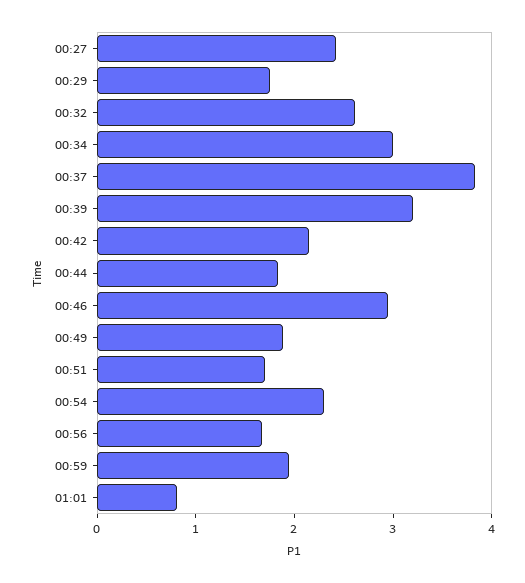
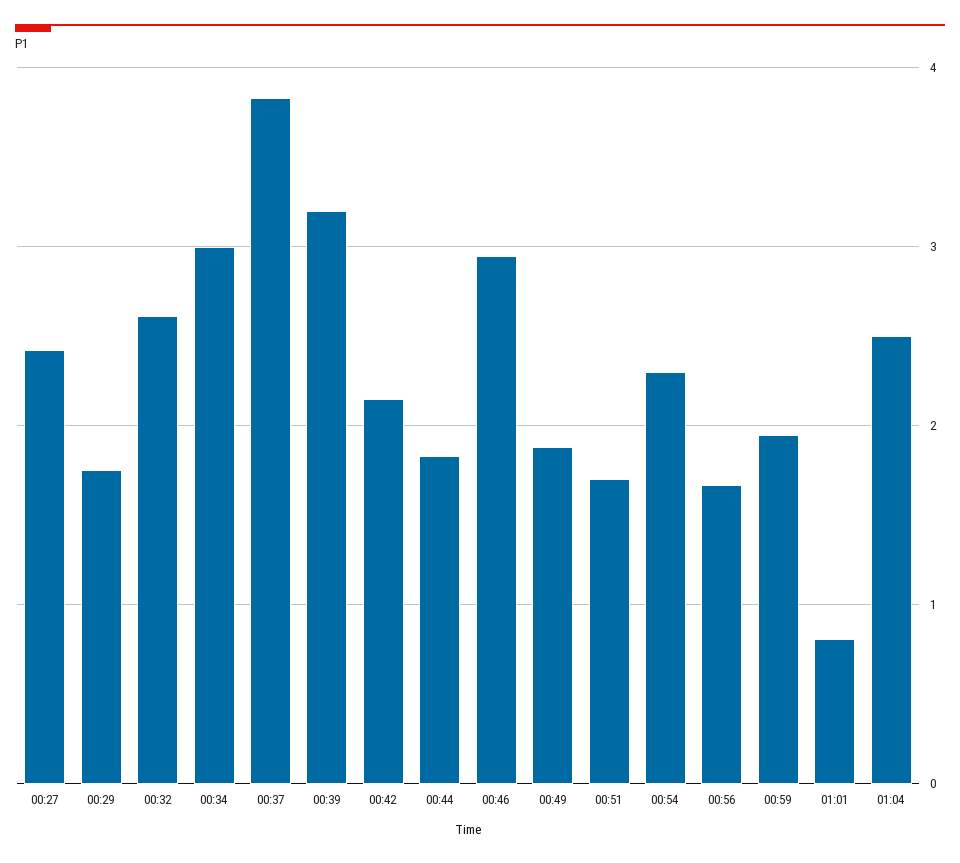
01:04: none -> 2.5

